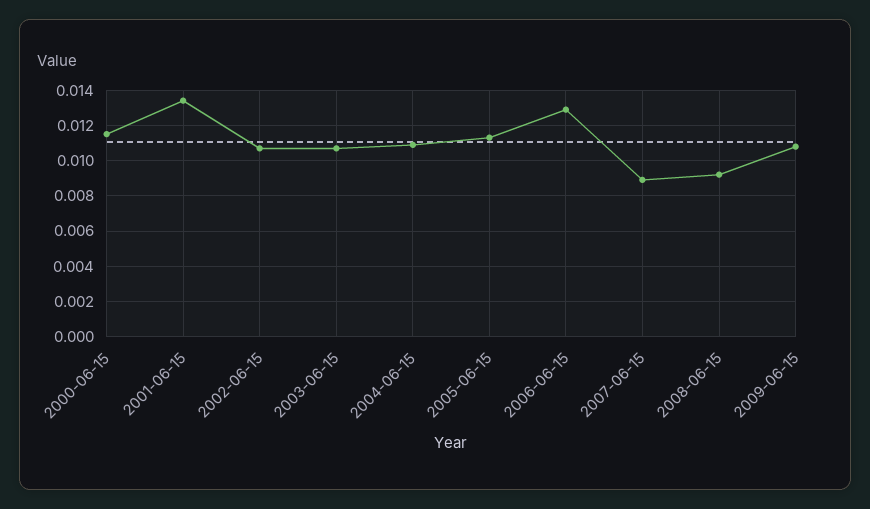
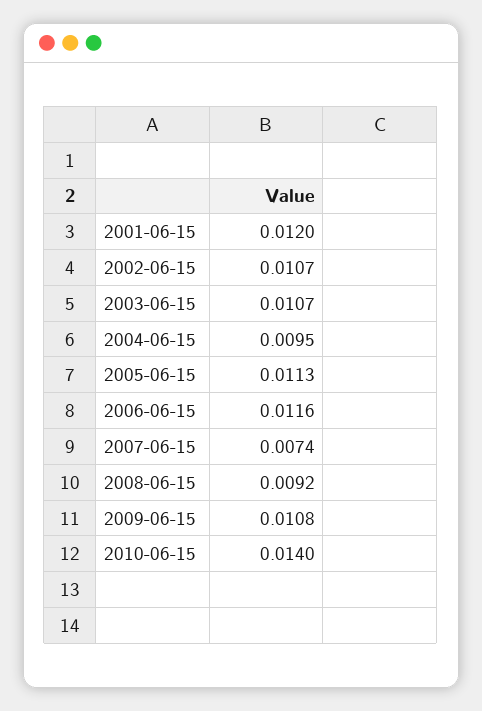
2000-06-15: 0.0115 -> none
2001-06-15: 0.0135 -> 0.012
2004-06-15: 0.011 -> 0.0095
2006-06-15: 0.013 -> 0.0116
2007-06-15: 0.009 -> 0.0074
2010-06-15: none -> 0.014

